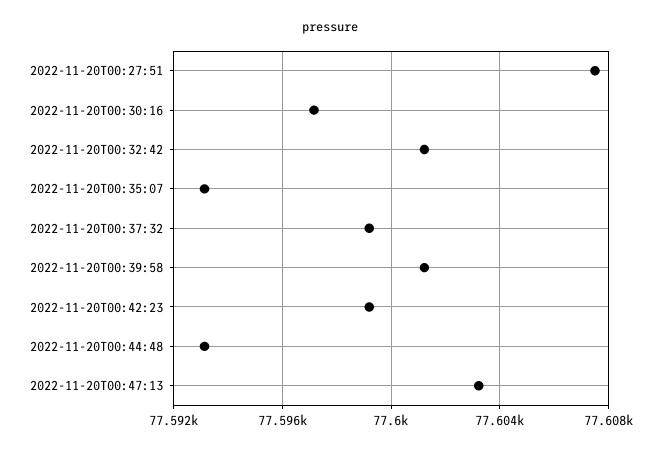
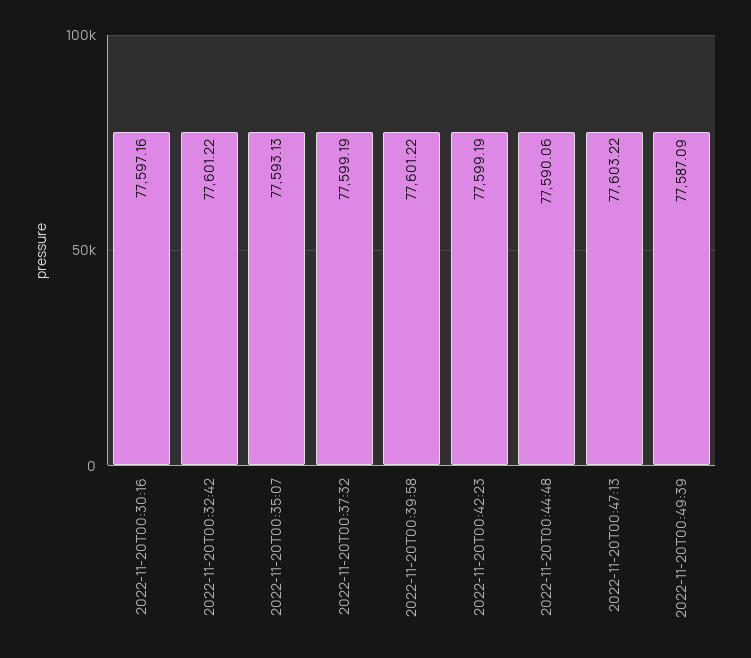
2022-11-20T00:27:51: 77607.5 -> none
2022-11-20T00:44:48: 77593 -> 77590.06
2022-11-20T00:49:39: none -> 77587.09

